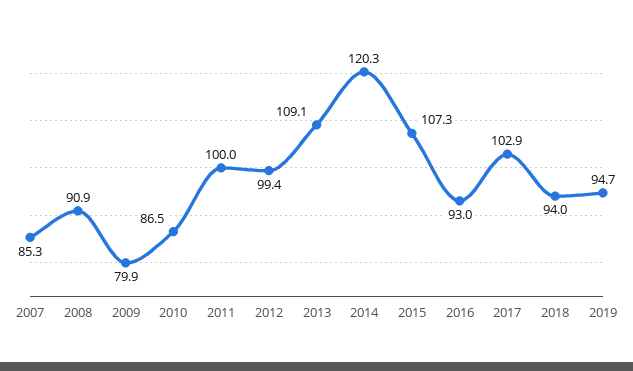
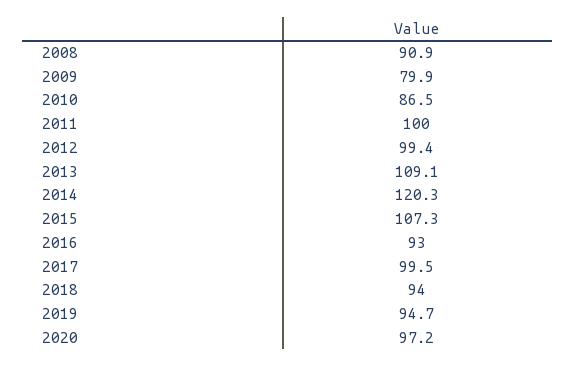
2007: 85.3 -> none
2017: 102.9 -> 99.5
2020: none -> 97.2

